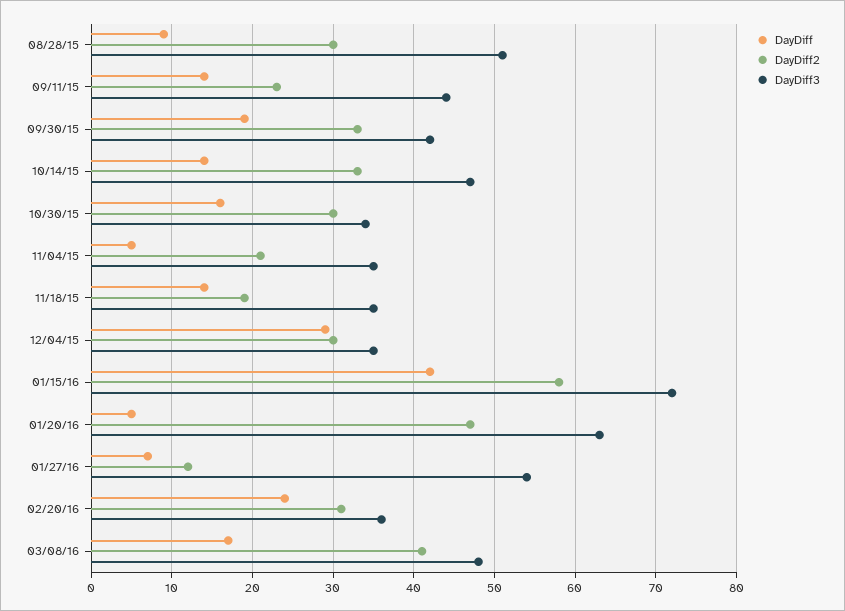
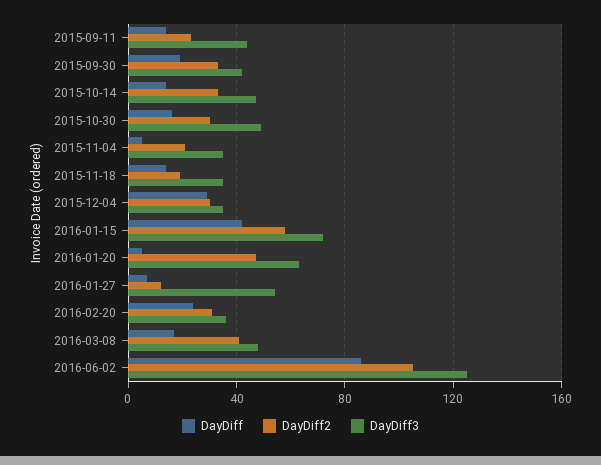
DayDiff, 08/28/15: 9 -> none
DayDiff2, 08/28/15: 30 -> none
DayDiff3, 08/28/15: 51 -> none
DayDiff3, 10/30/15: 34 -> 50
DayDiff, 2016-06-02: none -> 85
DayDiff2, 2016-06-02: none -> 105
DayDiff3, 2016-06-02: none -> 125

